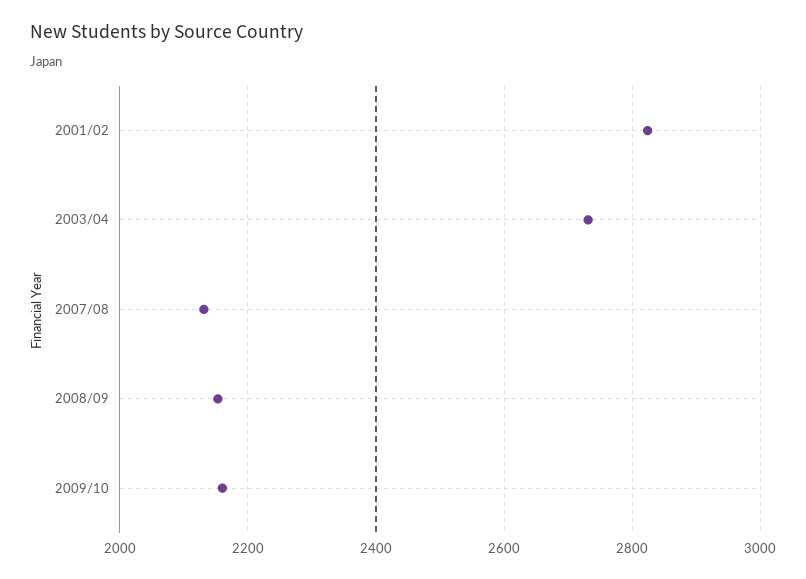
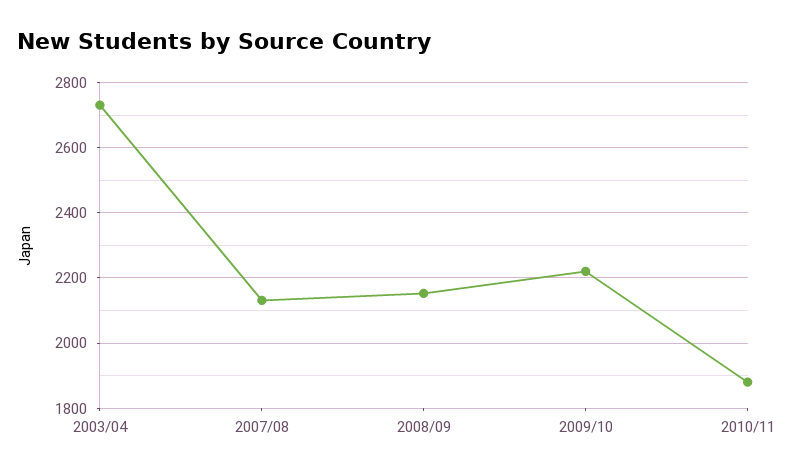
2001/02: 2820 -> none
2009/10: 2160 -> 2220
2010/11: none -> 1880

